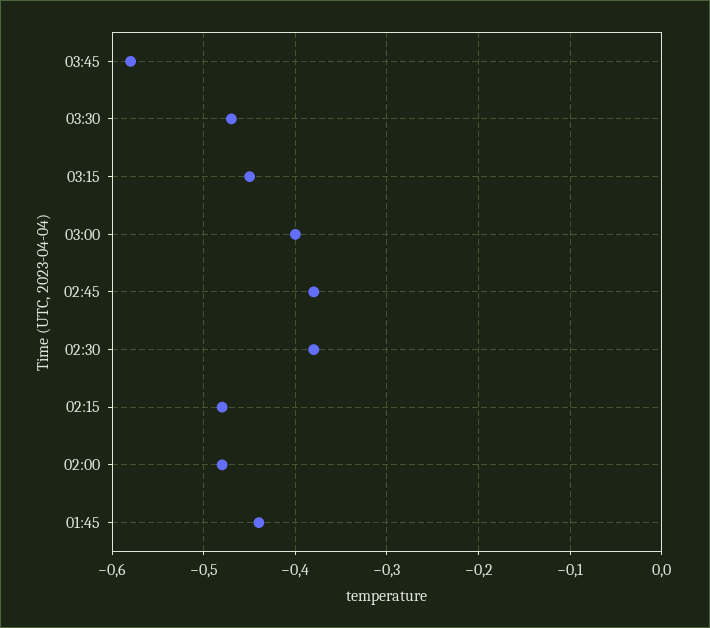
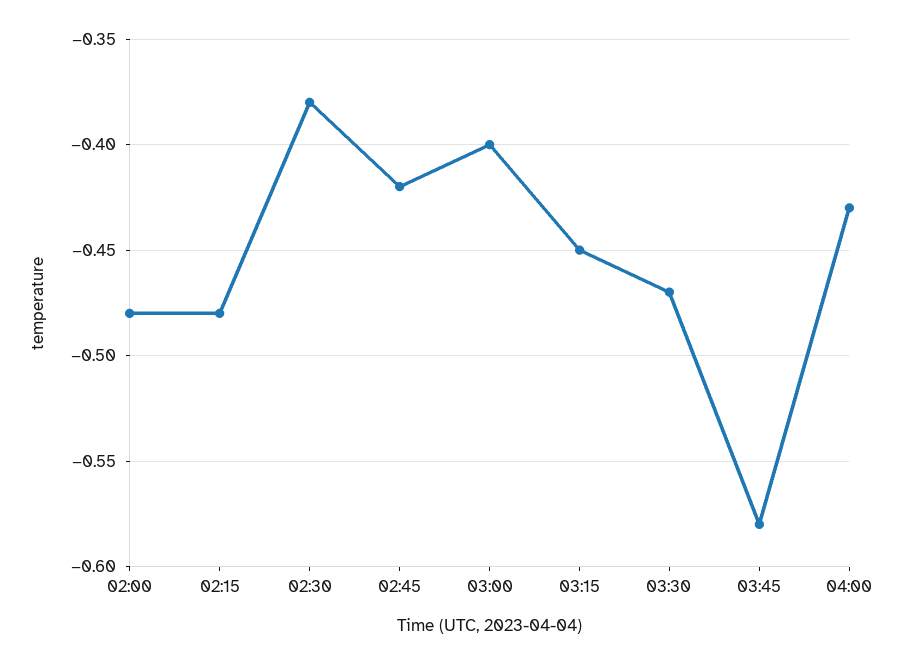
02:45: -0.38 -> -0.42
01:45: -0.44 -> none
04:00: none -> -0.43

